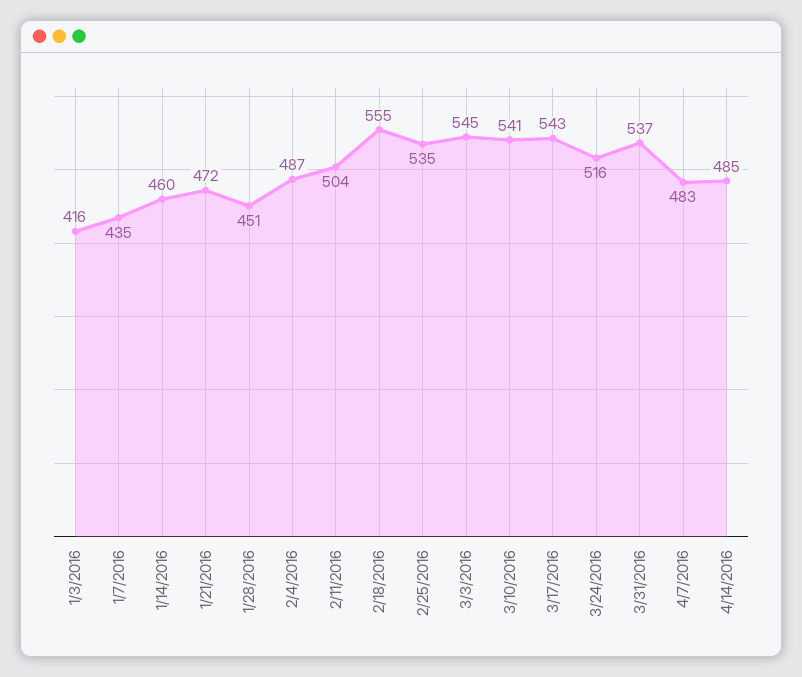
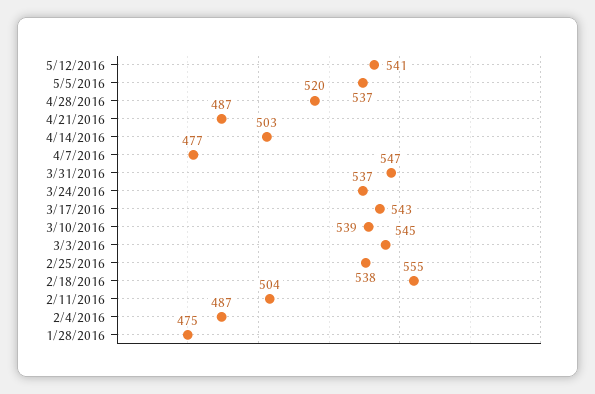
1/3/2016: 416 -> none
1/7/2016: 435 -> none
1/14/2016: 460 -> none
1/21/2016: 472 -> none
1/28/2016: 451 -> 475
2/25/2016: 535 -> 538
3/10/2016: 541 -> 539
3/24/2016: 516 -> 537
3/31/2016: 537 -> 547
4/7/2016: 483 -> 477
4/14/2016: 485 -> 503
5/12/2016: none -> 541
5/5/2016: none -> 537
4/28/2016: none -> 520
4/21/2016: none -> 487

